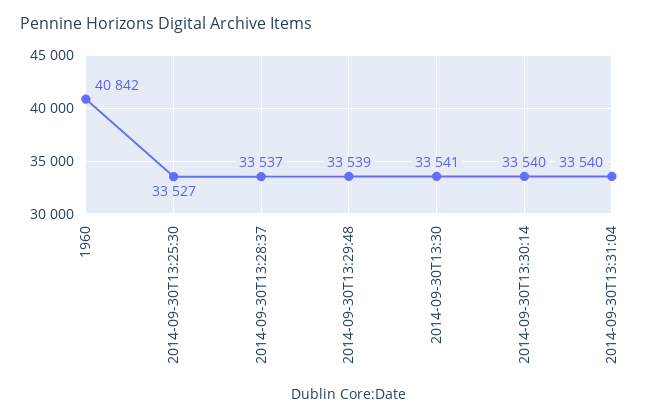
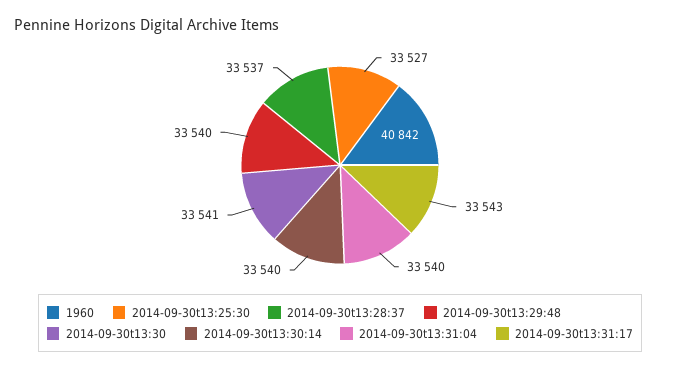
2014-09-30T13:29:48: 33539 -> 33540
2014-09-30t13:31:17: none -> 33543

